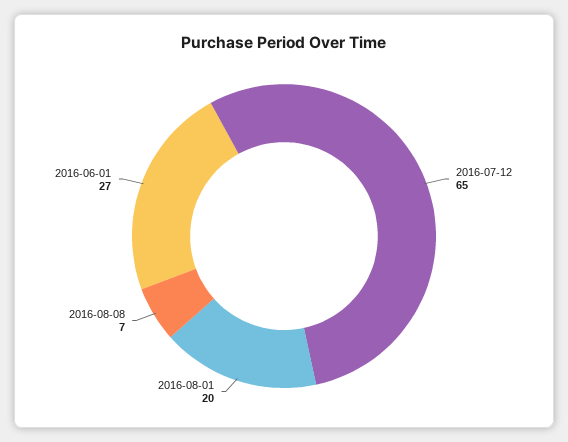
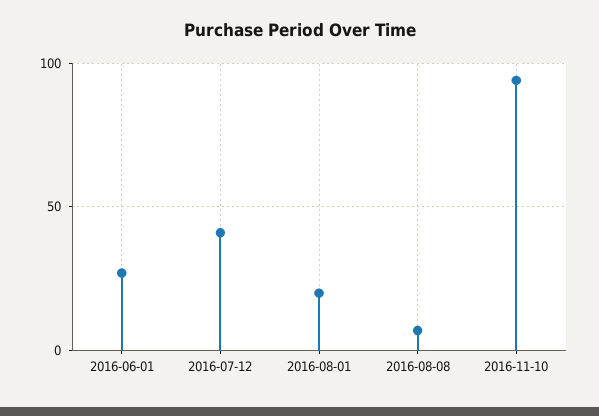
2016-07-12: 65 -> 40
2016-11-10: none -> 95

